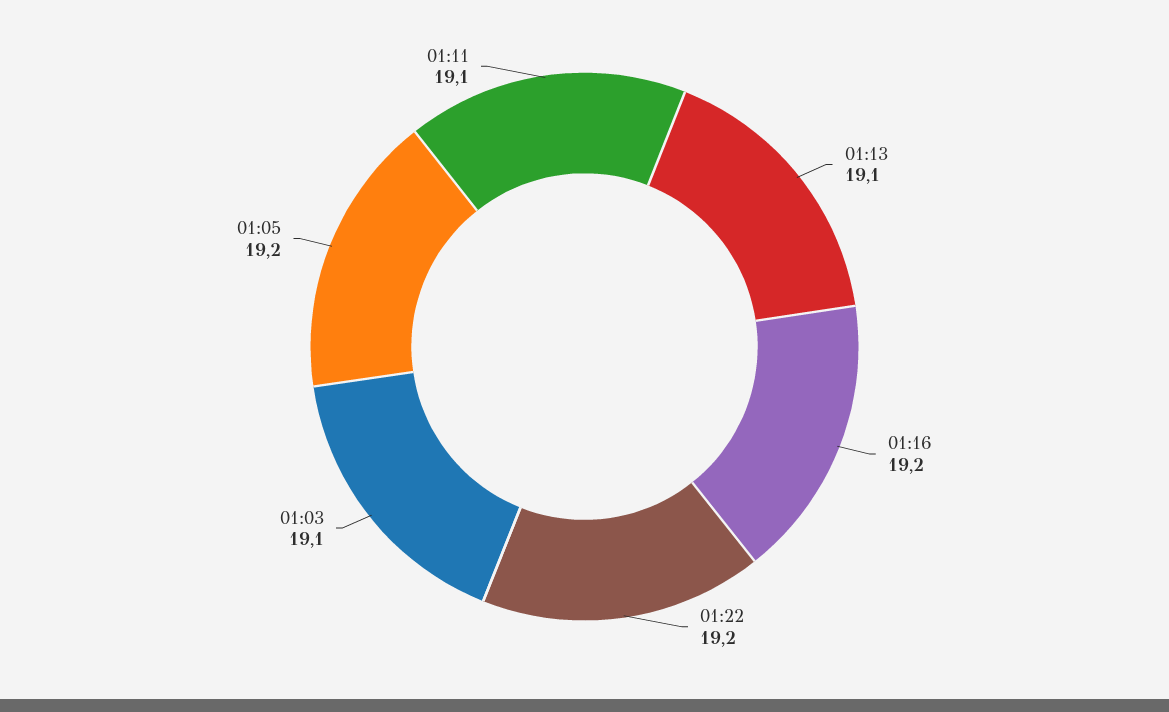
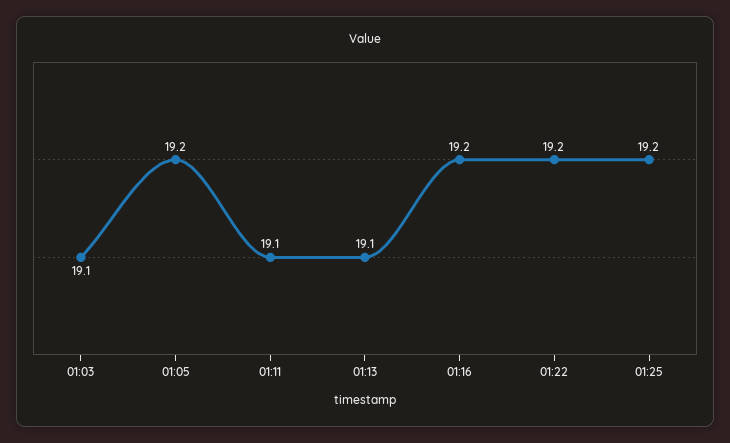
01:25: none -> 19.2

